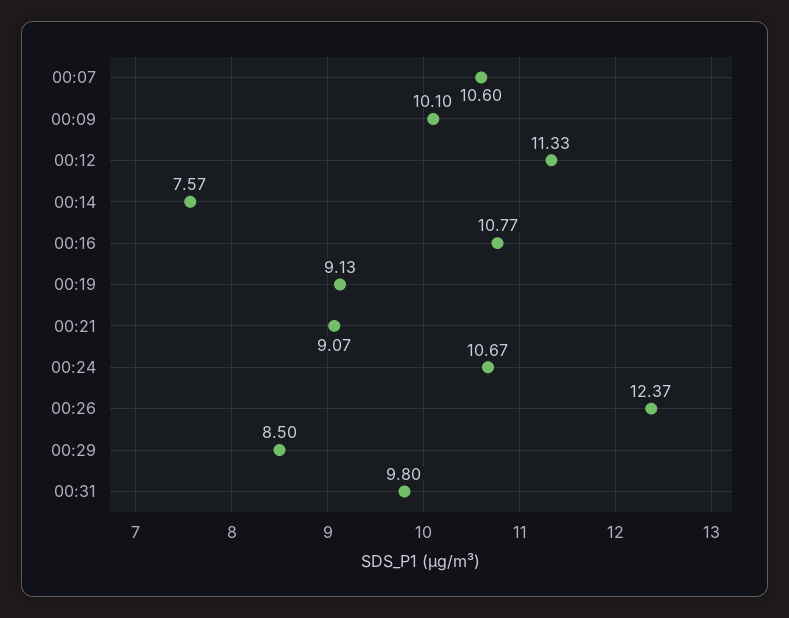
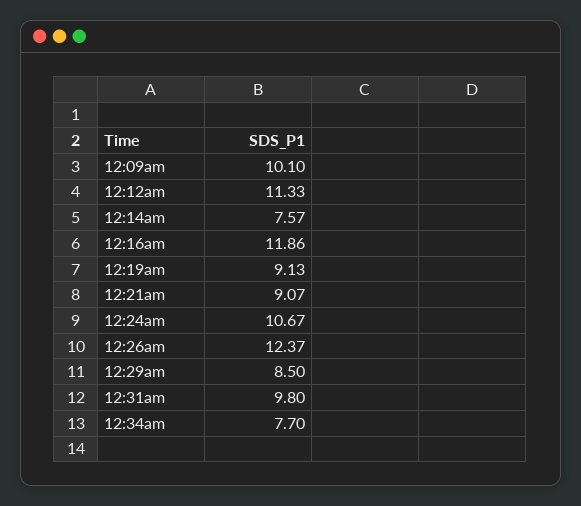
00:07: 10.6 -> none
00:16: 10.77 -> 11.86
12:34am: none -> 7.7

